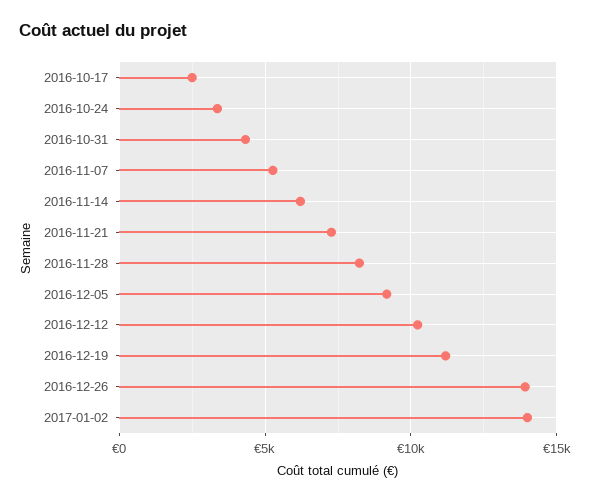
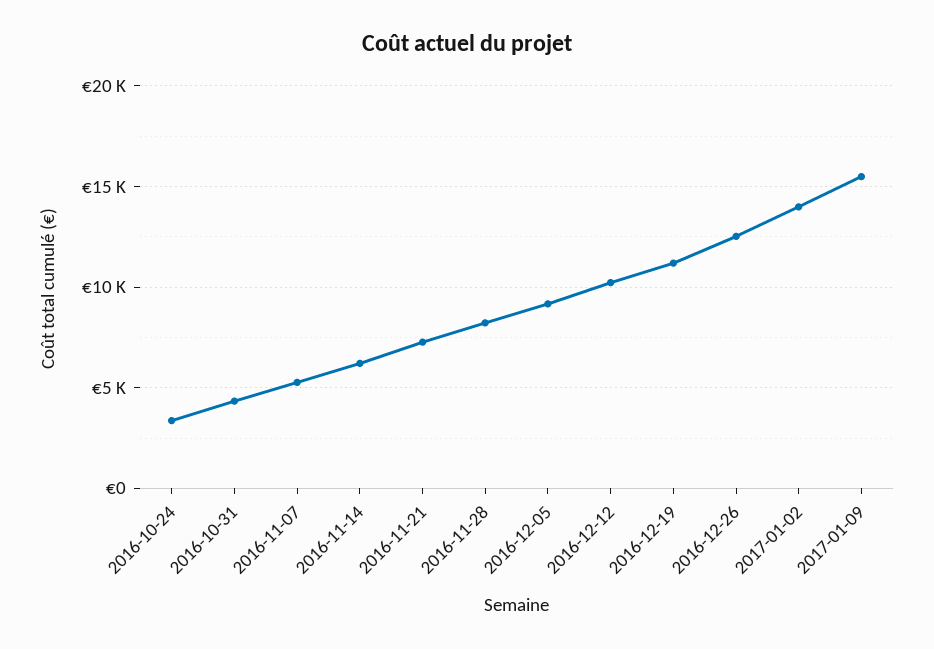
2016-10-17: 2500 -> none
2016-12-26: 14000 -> 12500
2017-01-09: none -> 15500

